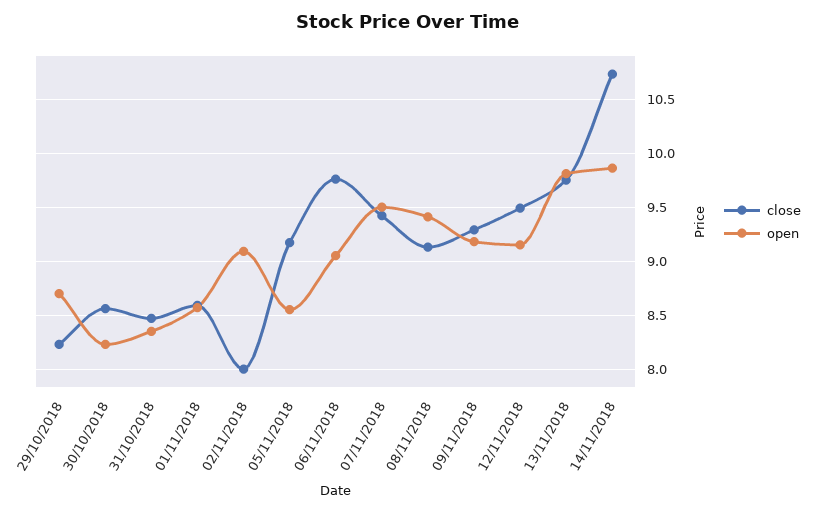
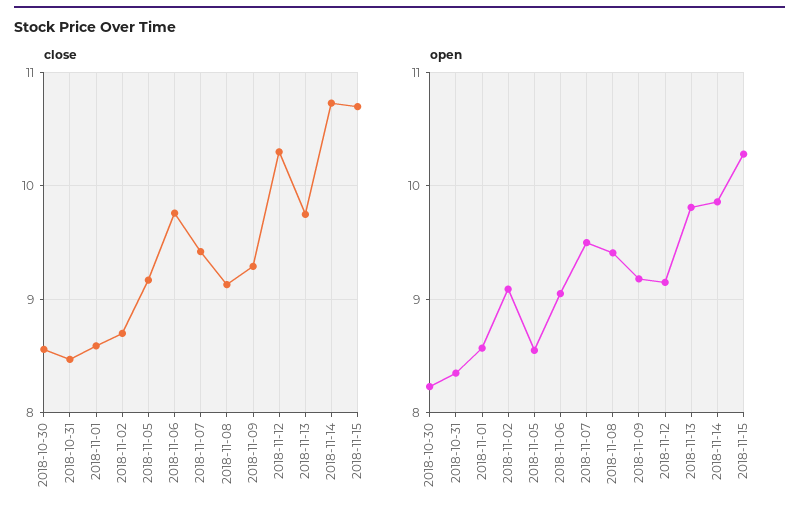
close, 29/10/2018: 8.2 -> none
open, 29/10/2018: 8.7 -> none
close, 02/11/2018: 8 -> 8.7
close, 12/11/2018: 9.5 -> 10.3
close, 2018-11-15: none -> 10.7
open, 2018-11-15: none -> 10.3

